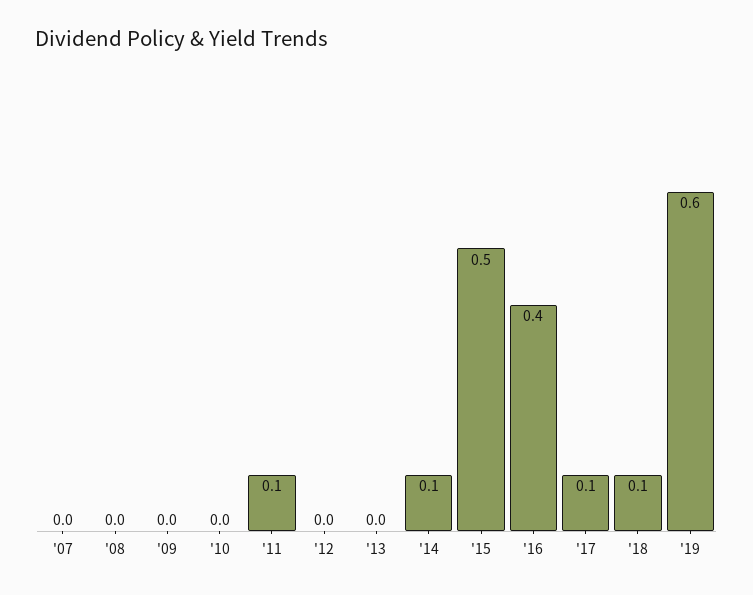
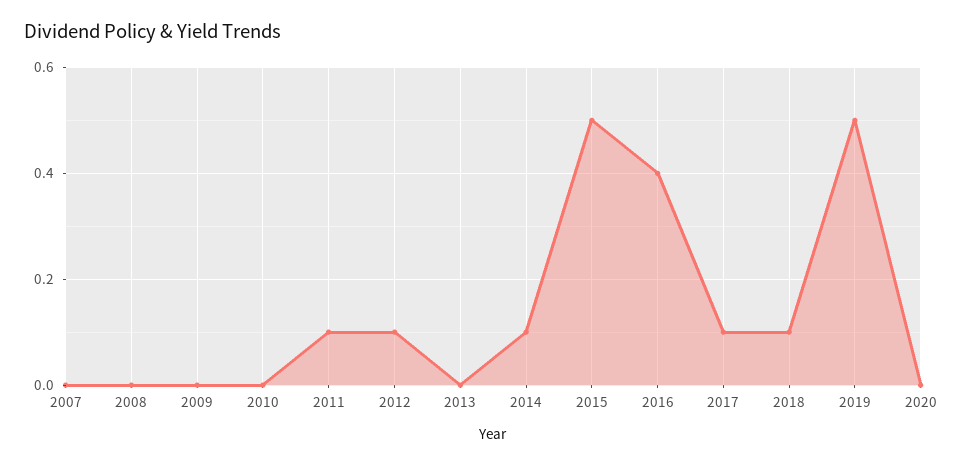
'12: 0 -> 0.1
'19: 0.6 -> 0.5
2020: none -> 0

